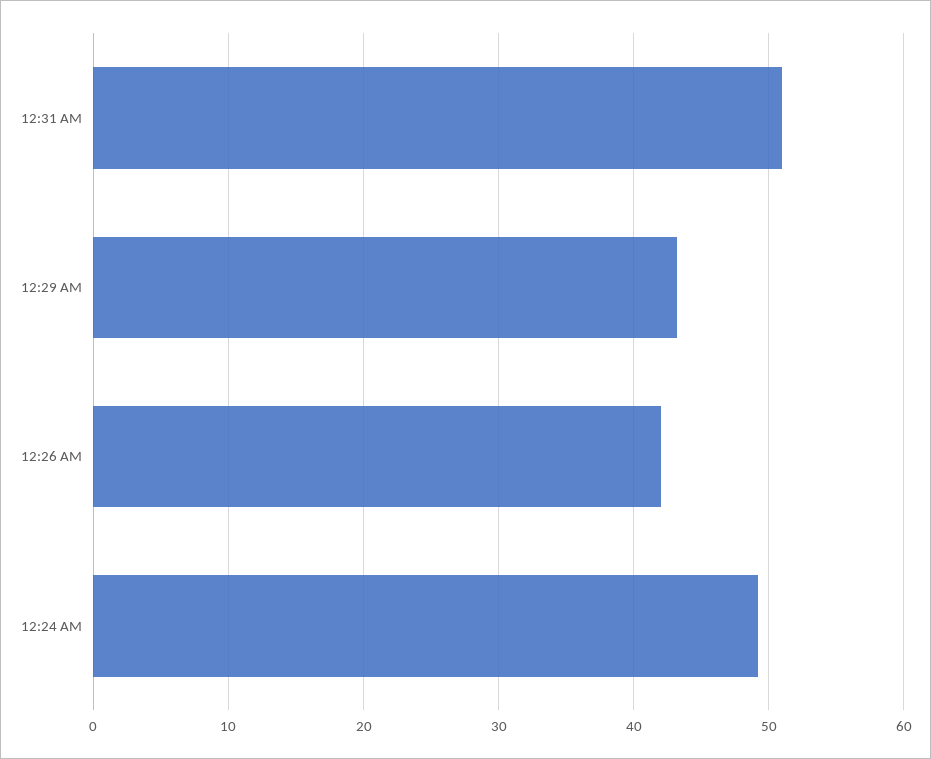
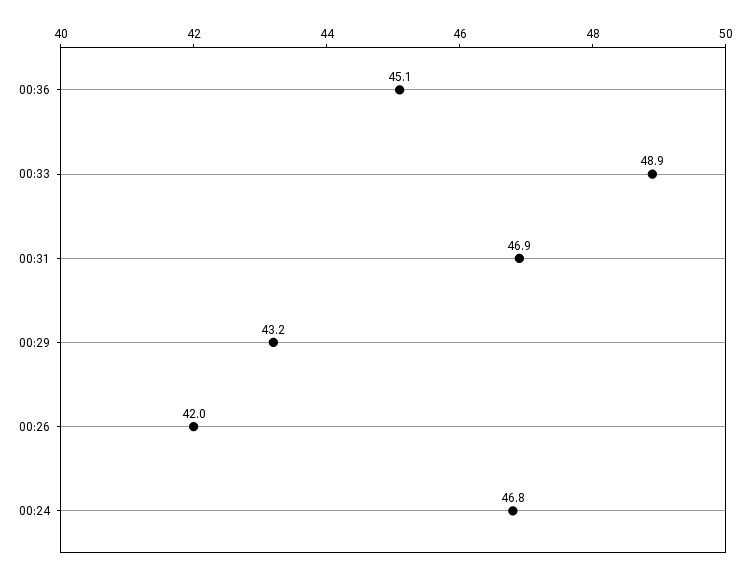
12:31 AM: 51 -> 46.9
12:24 AM: 49 -> 46.8
00:36: none -> 45.1
00:33: none -> 48.9

